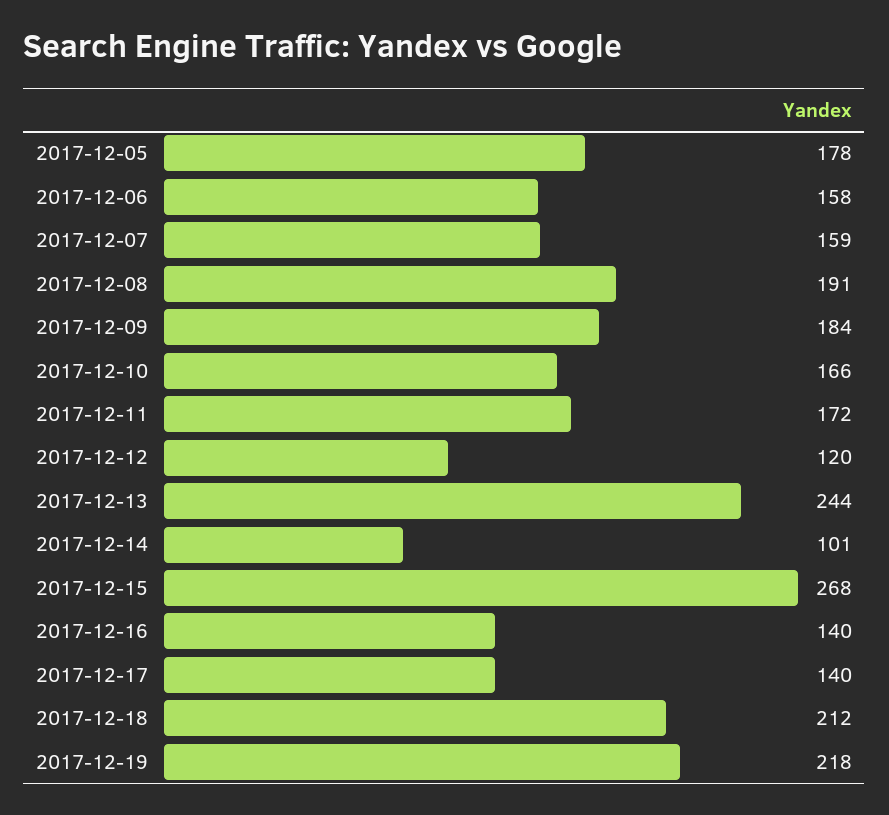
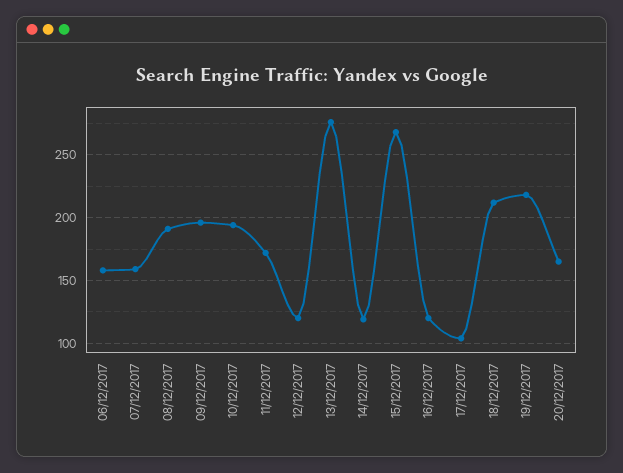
2017-12-05: 178 -> none
2017-12-09: 184 -> 195
2017-12-10: 166 -> 195
2017-12-13: 244 -> 275
2017-12-14: 101 -> 120
2017-12-16: 140 -> 120
2017-12-17: 140 -> 105
20/12/2017: none -> 165

